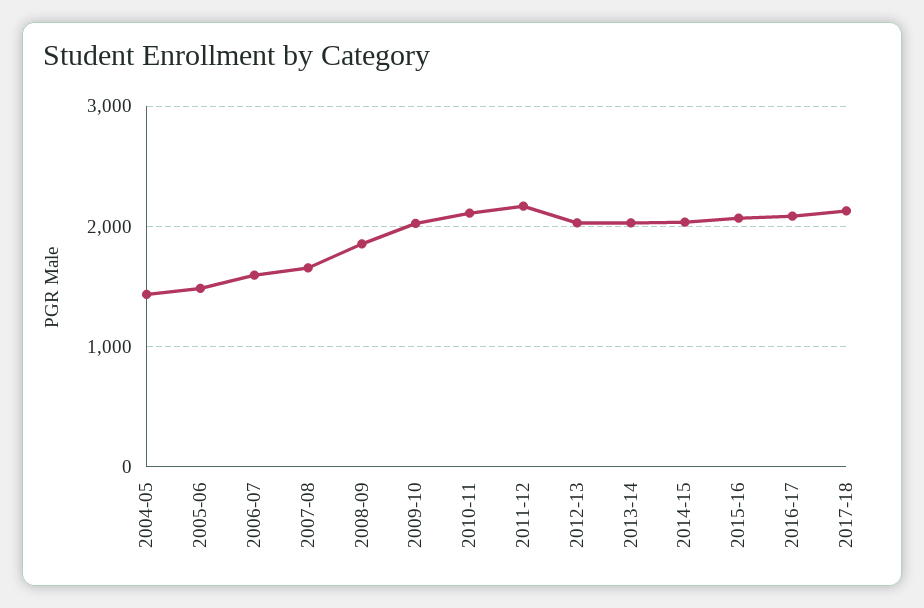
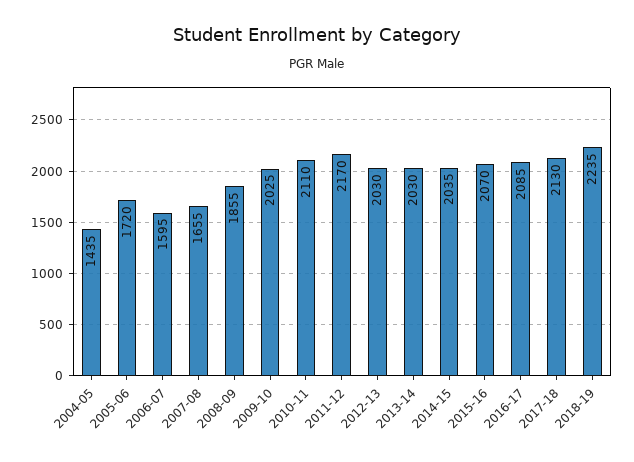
2005-06: 1500 -> 1720
2018-19: none -> 2235

